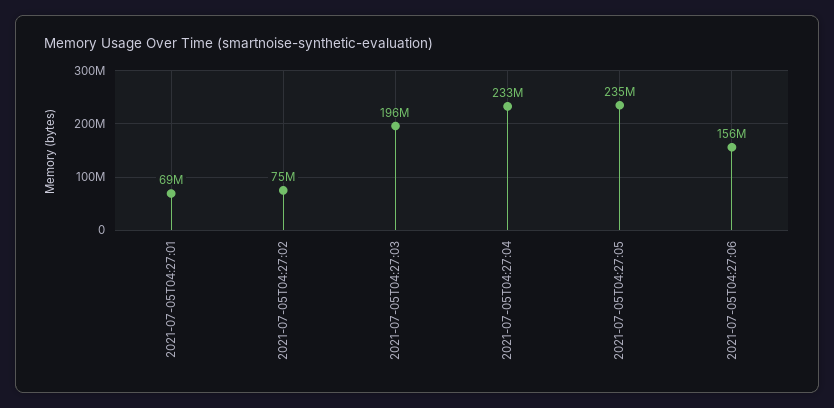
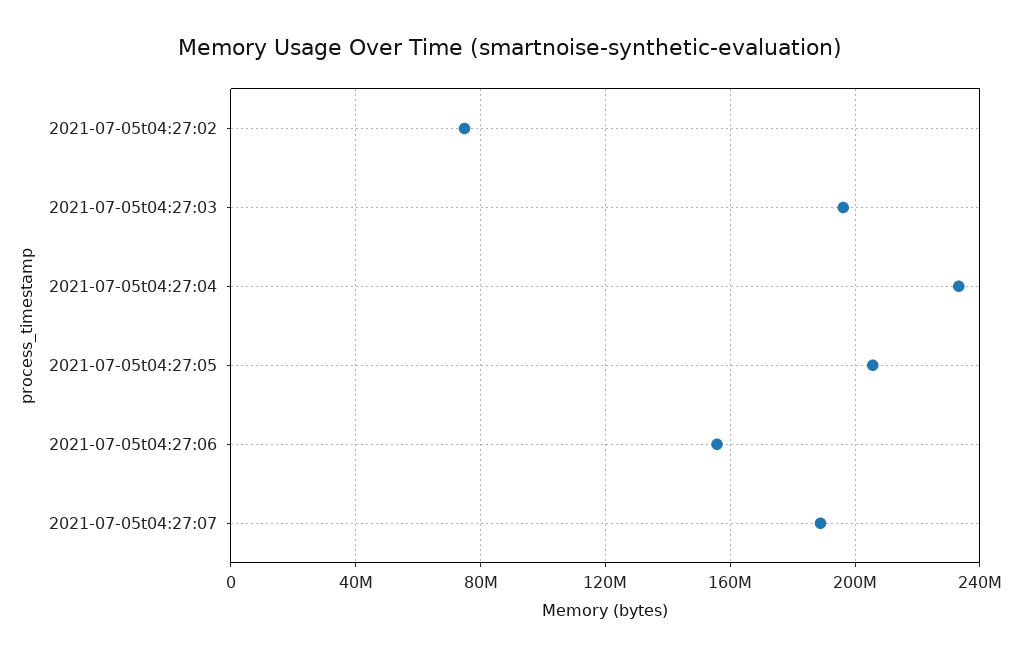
2021-07-05T04:27:01: 69000000 -> none
2021-07-05T04:27:05: 235000000 -> 205000000
2021-07-05t04:27:07: none -> 190000000

